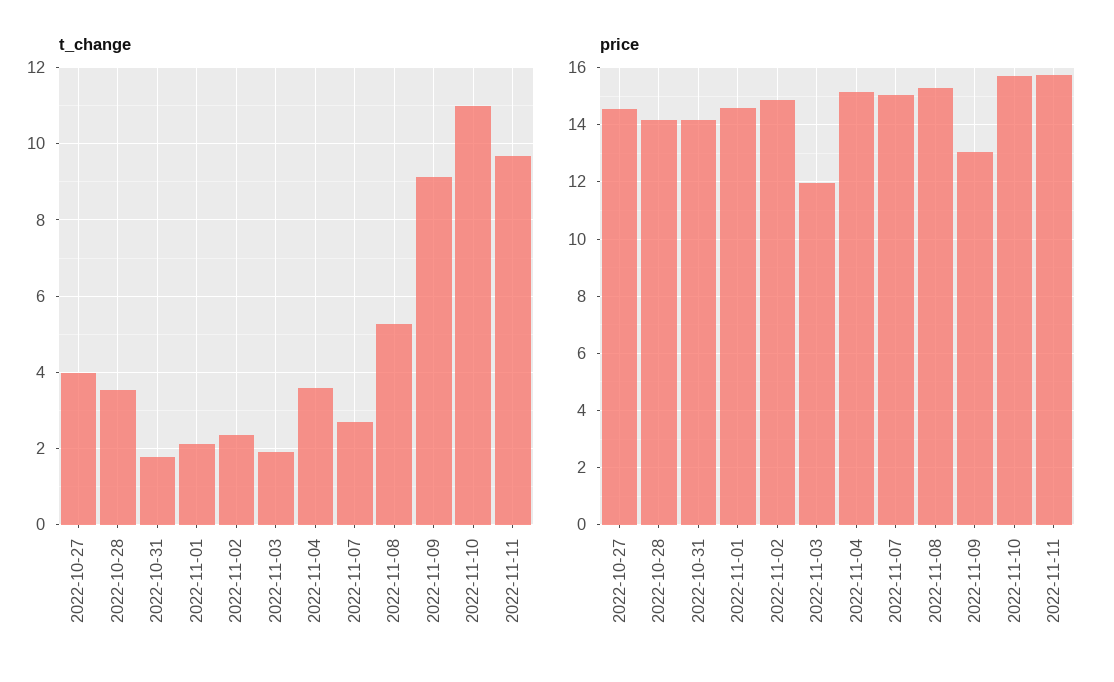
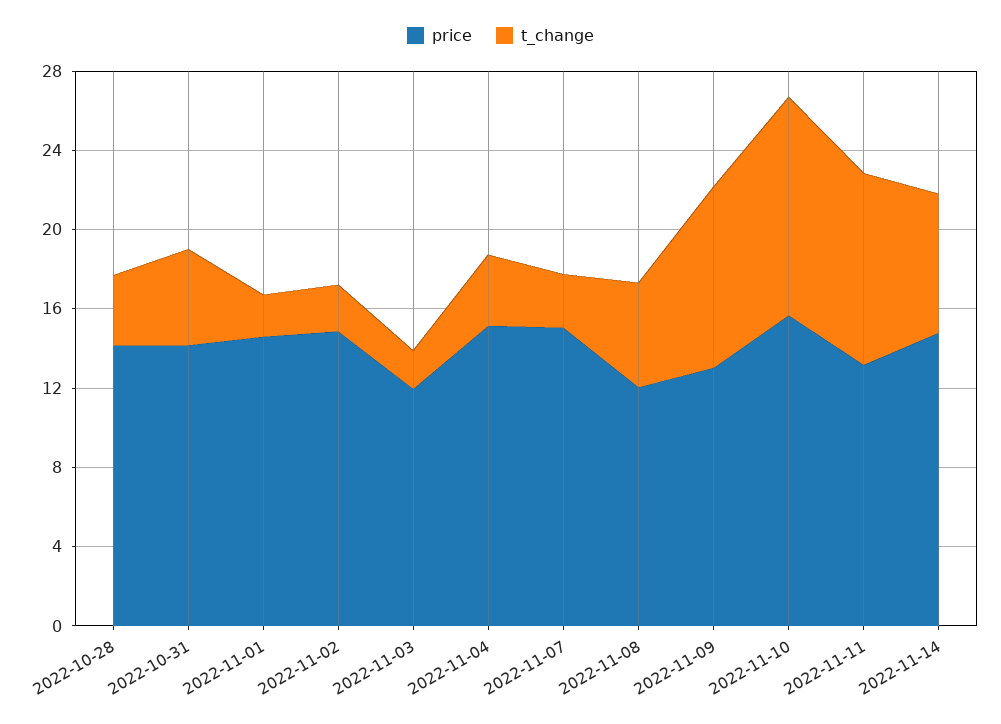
t_change, 2022-10-27: 4 -> none
t_change, 2022-10-31: 1.8 -> 5
price, 2022-10-27: 14.5 -> none
price, 2022-11-08: 15.25 -> 12
price, 2022-11-11: 15.75 -> 13
price, 2022-11-14: none -> 15
t_change, 2022-11-14: none -> 7

